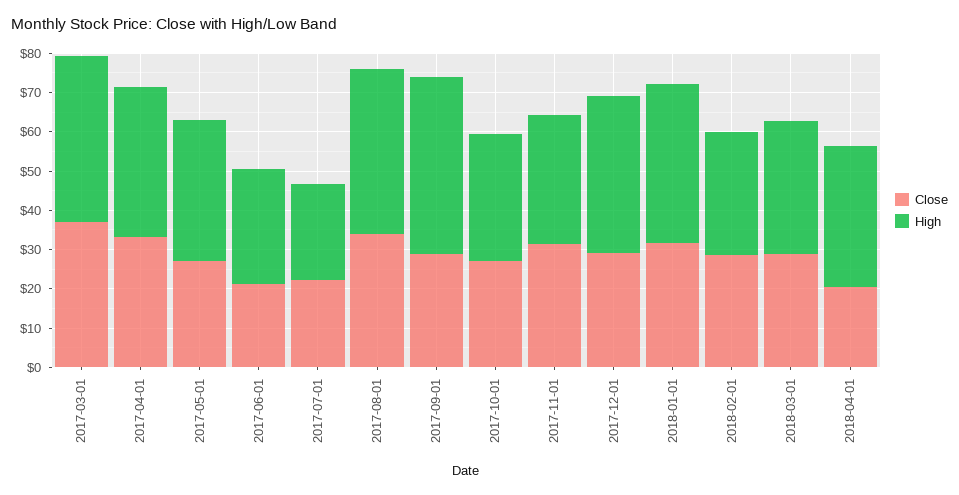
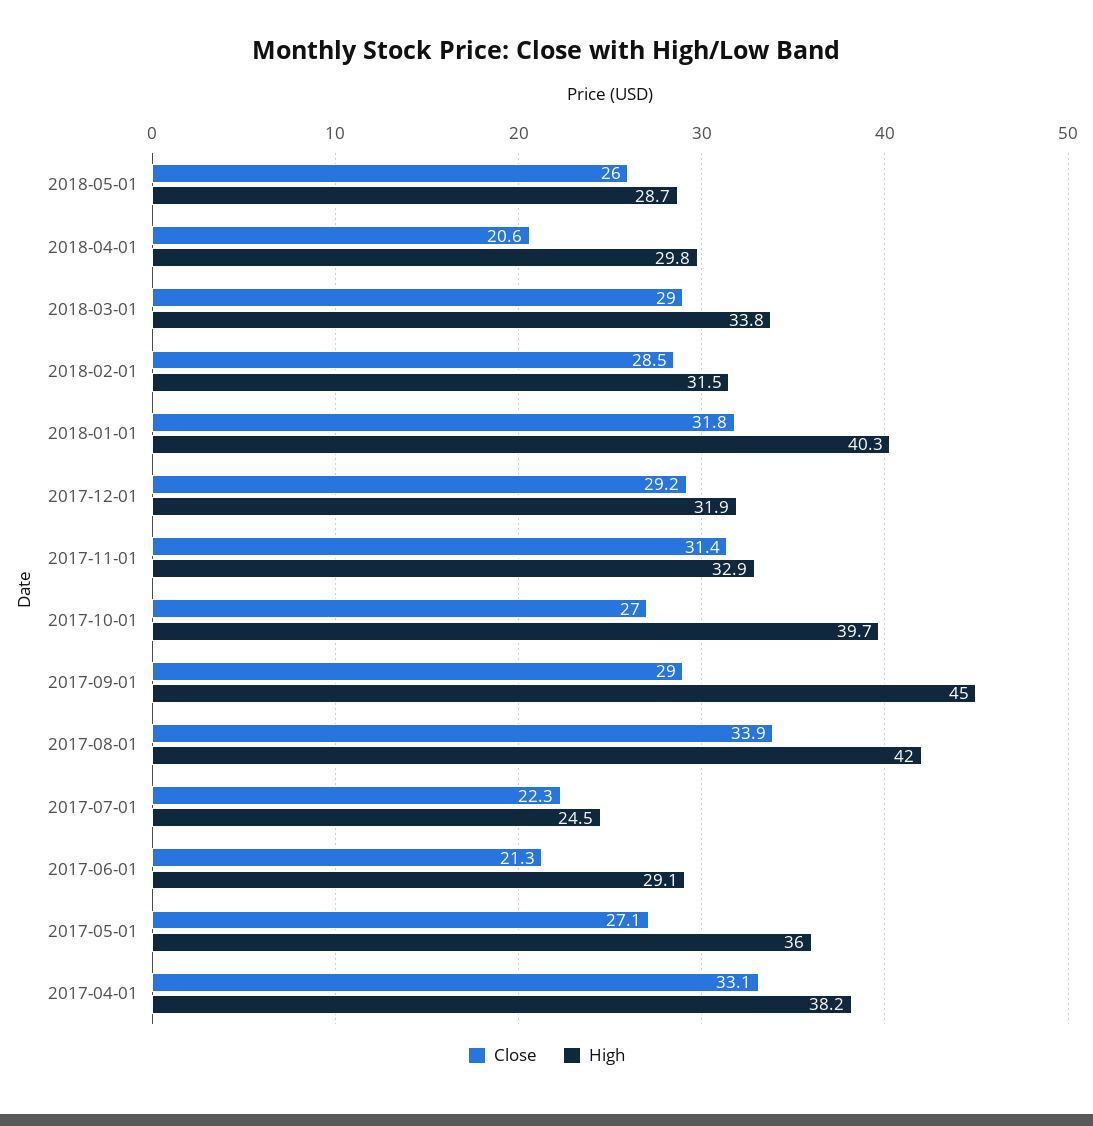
Close, 2017-03-01: 37.5 -> none
High, 2017-03-01: 42.5 -> none
High, 2017-10-01: 32.5 -> 39.7
High, 2017-12-01: 40 -> 31.9
High, 2018-04-01: 35 -> 29.8
Close, 2018-05-01: none -> 26
High, 2018-05-01: none -> 28.7

